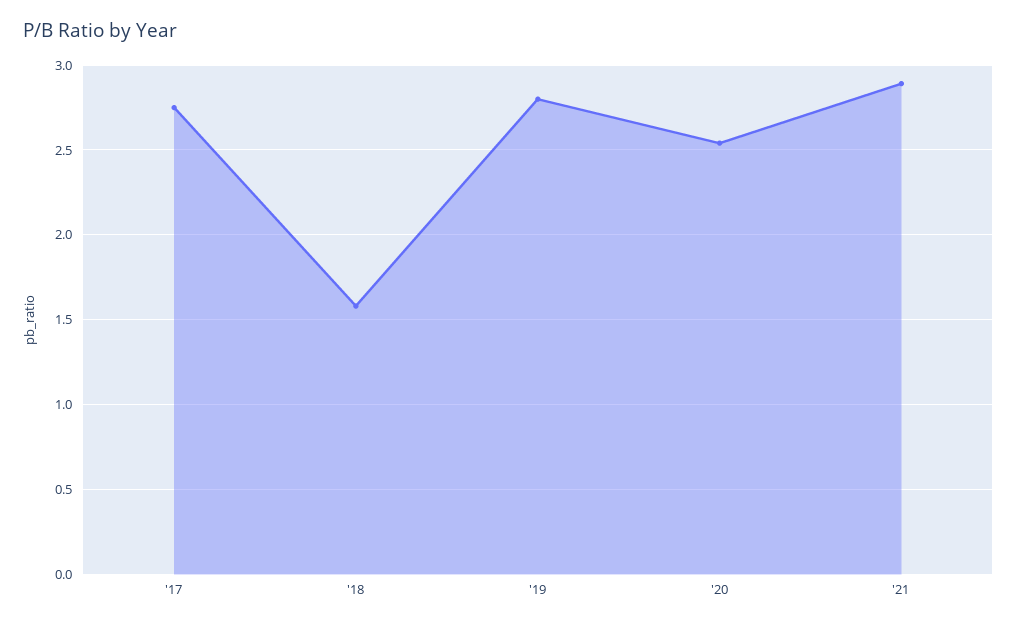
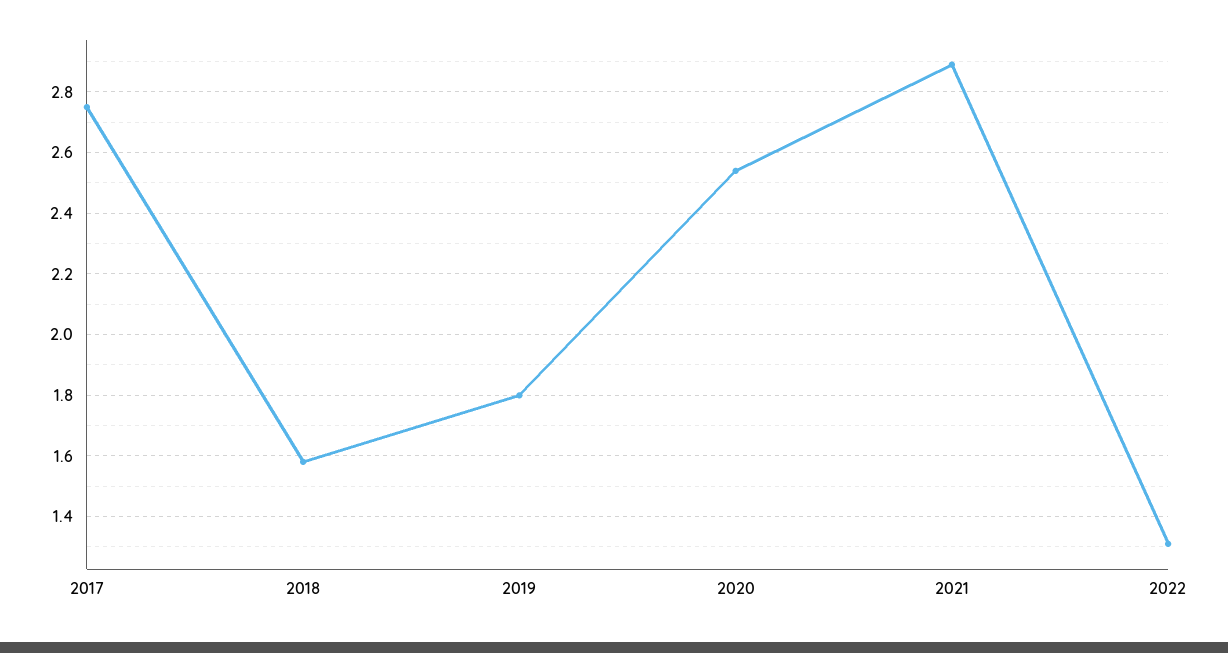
'19: 2.8 -> 1.8
2022: none -> 1.3

